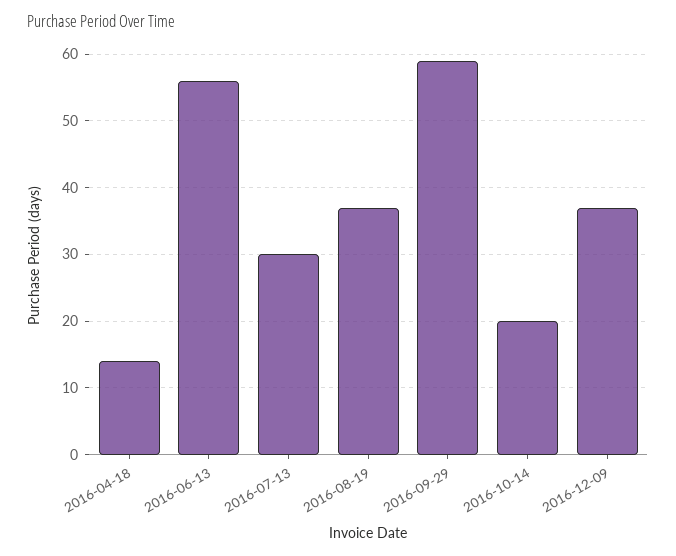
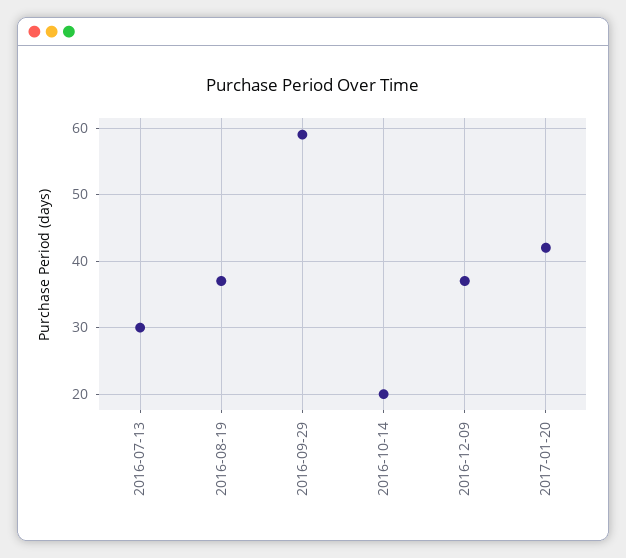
2016-04-18: 14 -> none
2016-06-13: 56 -> none
2017-01-20: none -> 42

